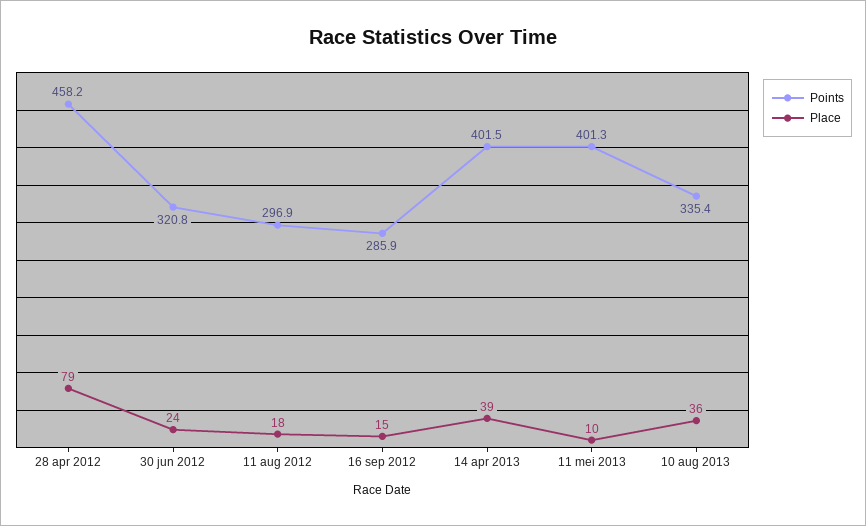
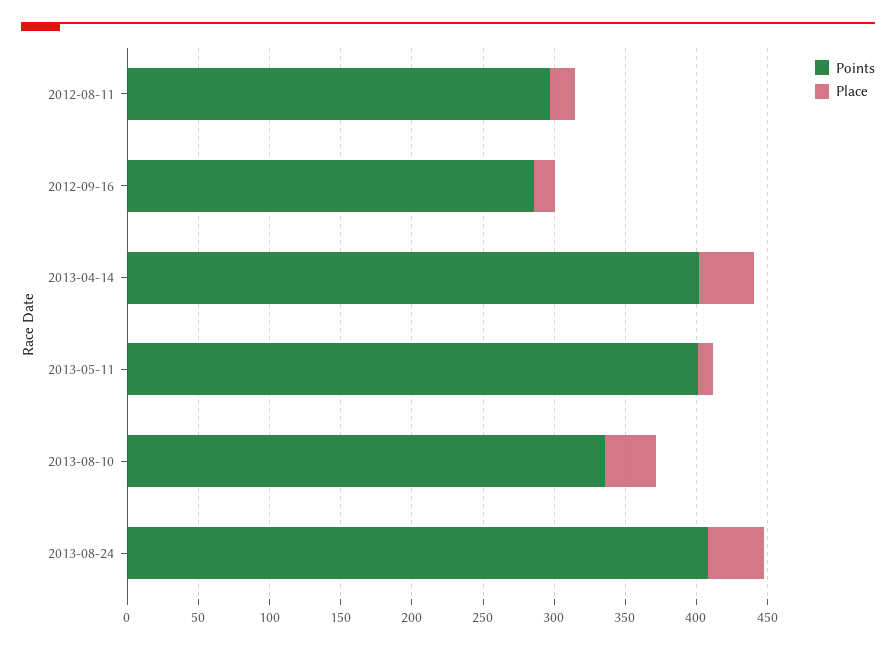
Points, 28 apr 2012: 458.2 -> none
Place, 28 apr 2012: 79 -> none
Points, 30 jun 2012: 320.8 -> none
Place, 30 jun 2012: 24 -> none
Points, 2013-08-24: none -> 410
Place, 2013-08-24: none -> 40

